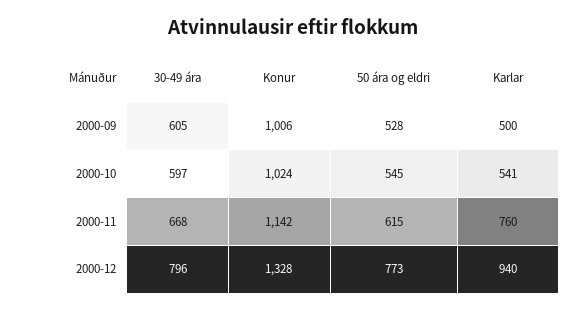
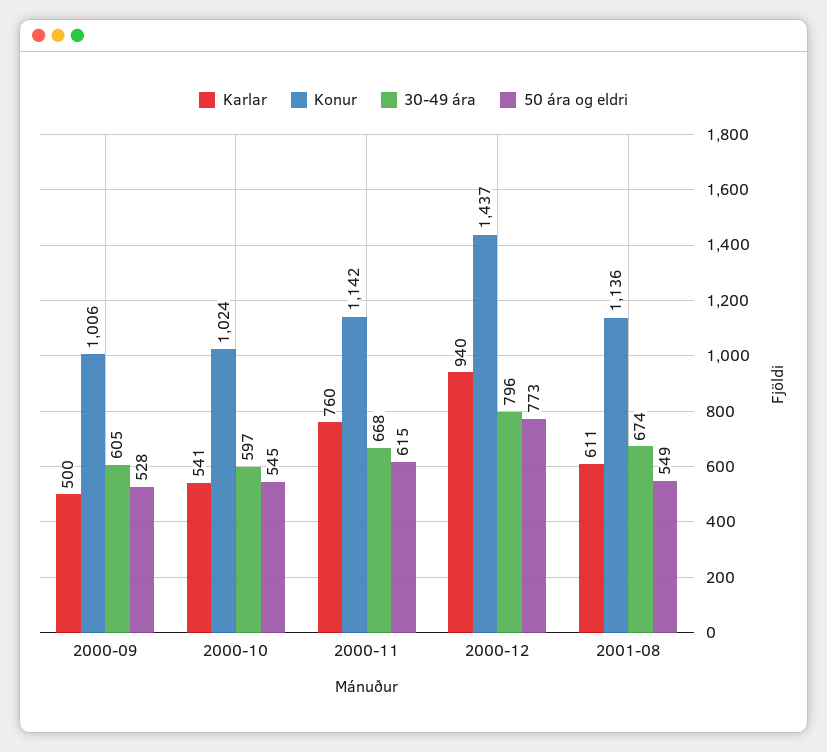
Konur, 2000-12: 1328 -> 1437
Karlar, 2001-08: none -> 611
Konur, 2001-08: none -> 1136
30-49 ára, 2001-08: none -> 674
50 ára og eldri, 2001-08: none -> 549

